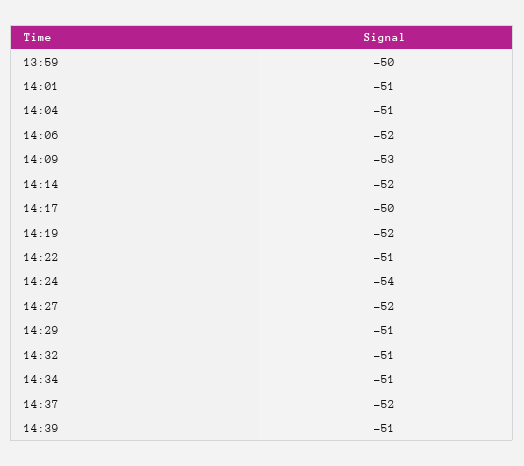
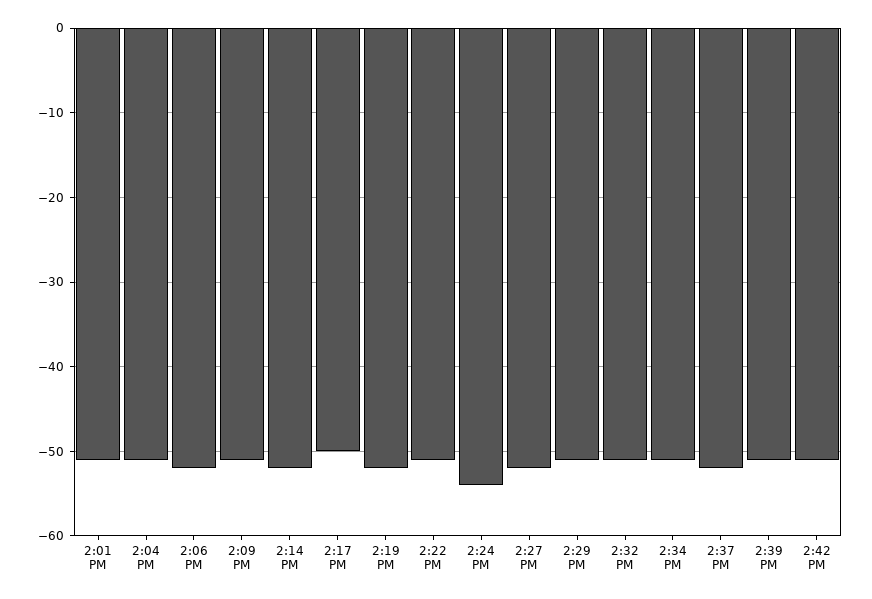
13:59: -50 -> none
14:09: -53 -> -51
2:42 PM: none -> -51

